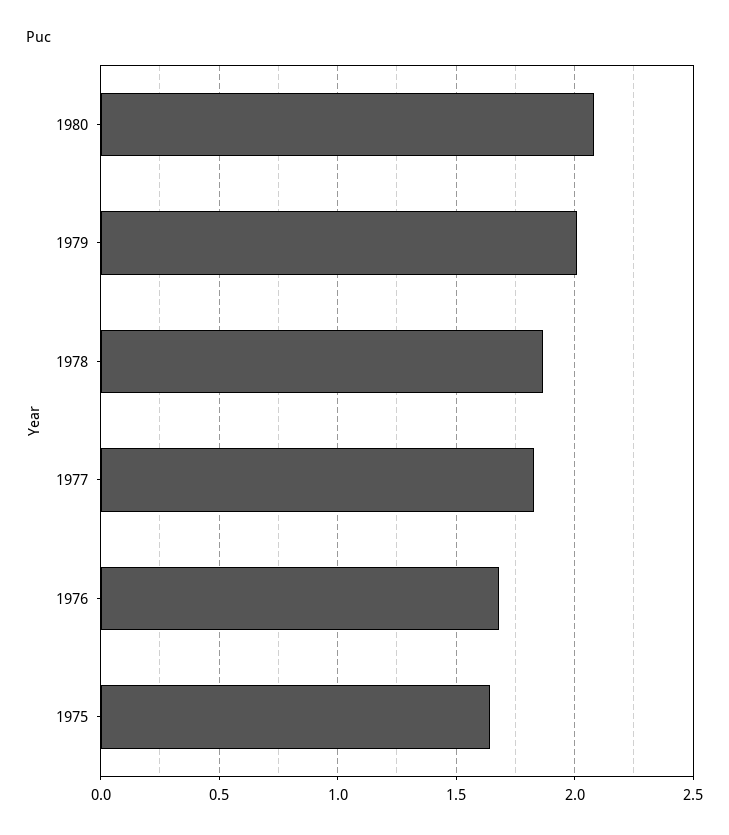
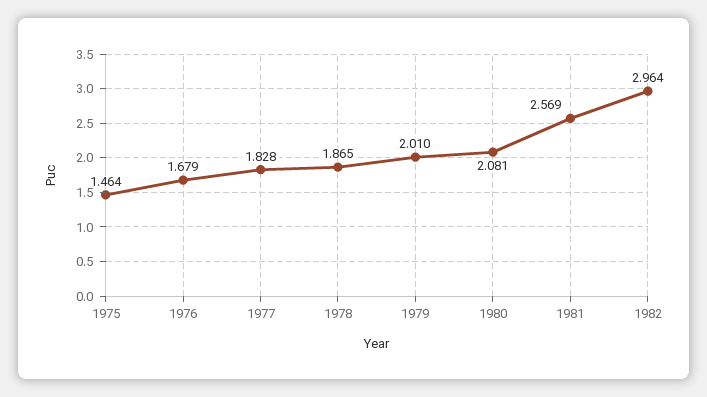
1975: 1.65 -> 1.464
1981: none -> 2.569
1982: none -> 2.964

